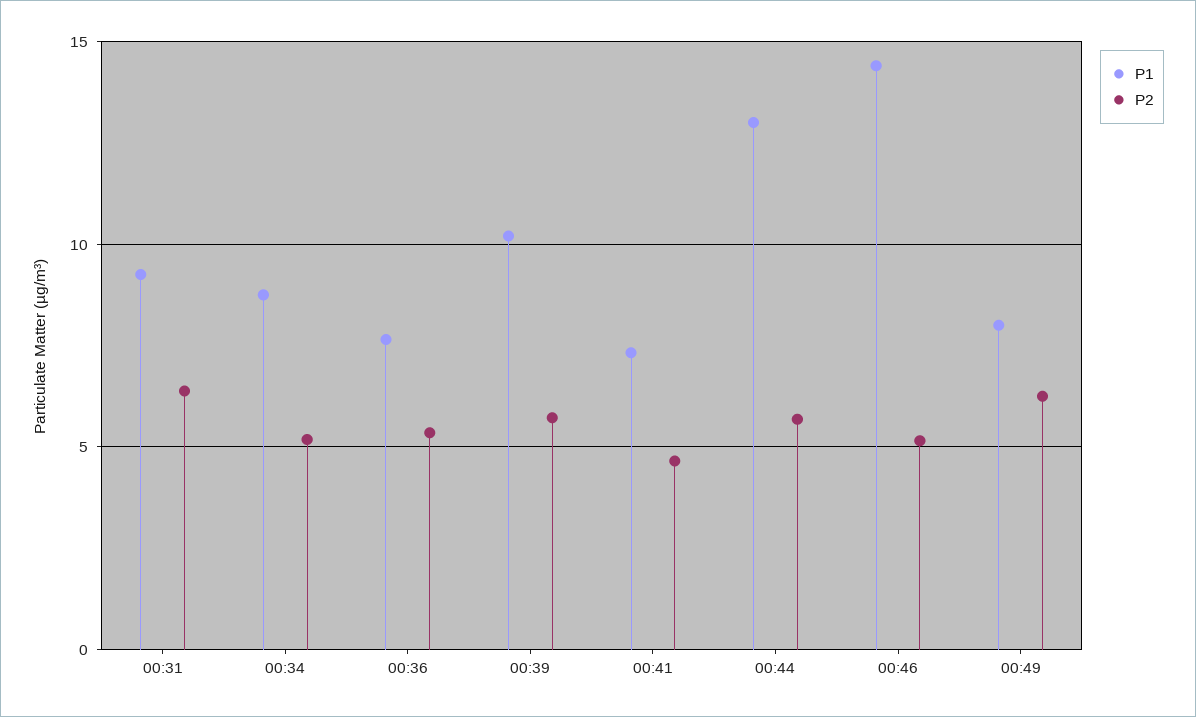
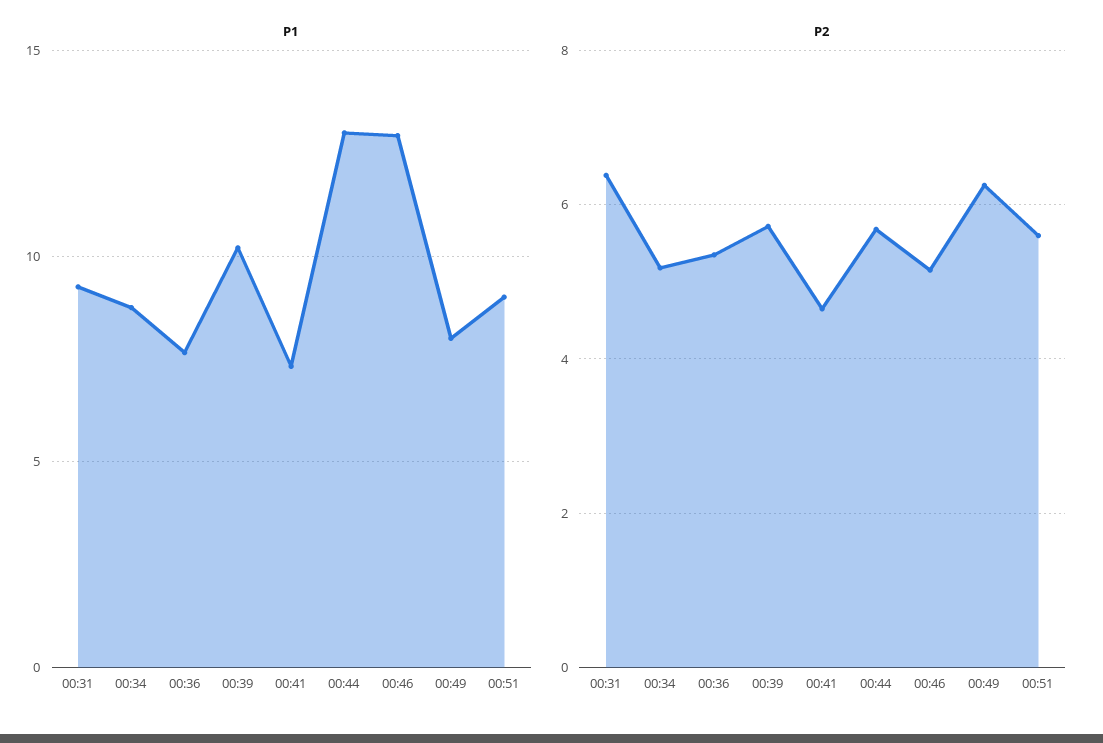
P1, 00:46: 14.5 -> 13
P1, 00:51: none -> 9
P2, 00:51: none -> 5.6

